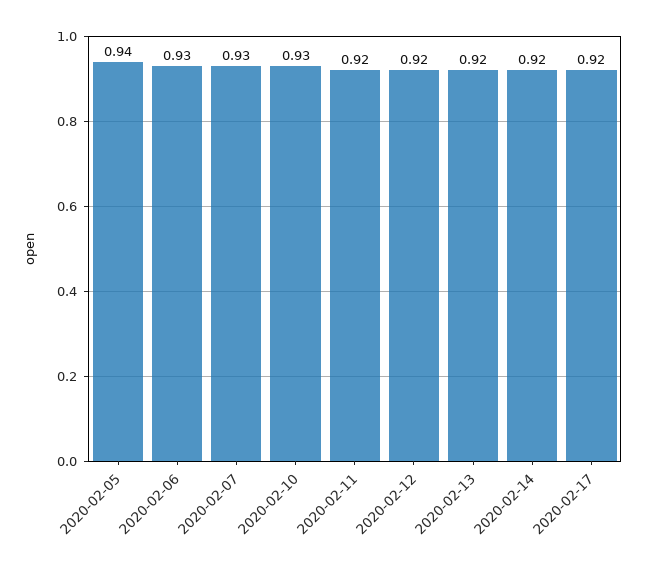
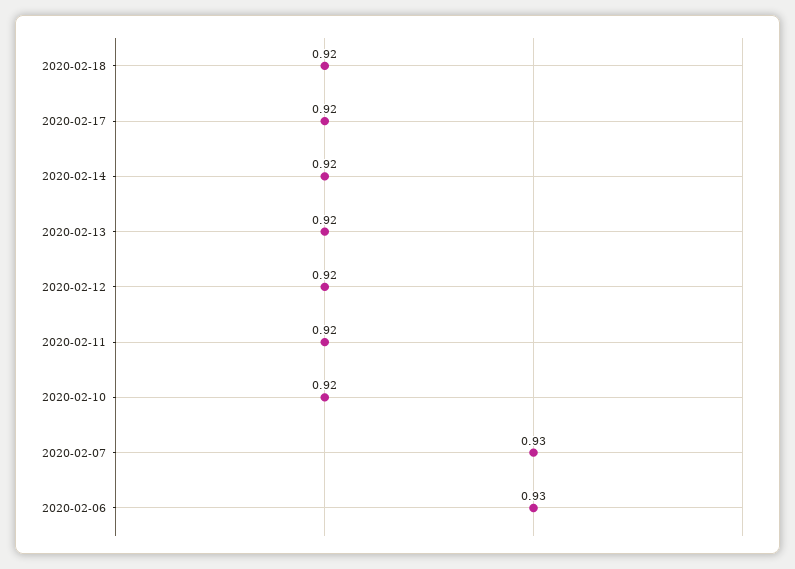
2020-02-05: 0.94 -> none
2020-02-10: 0.93 -> 0.92
2020-02-18: none -> 0.92

